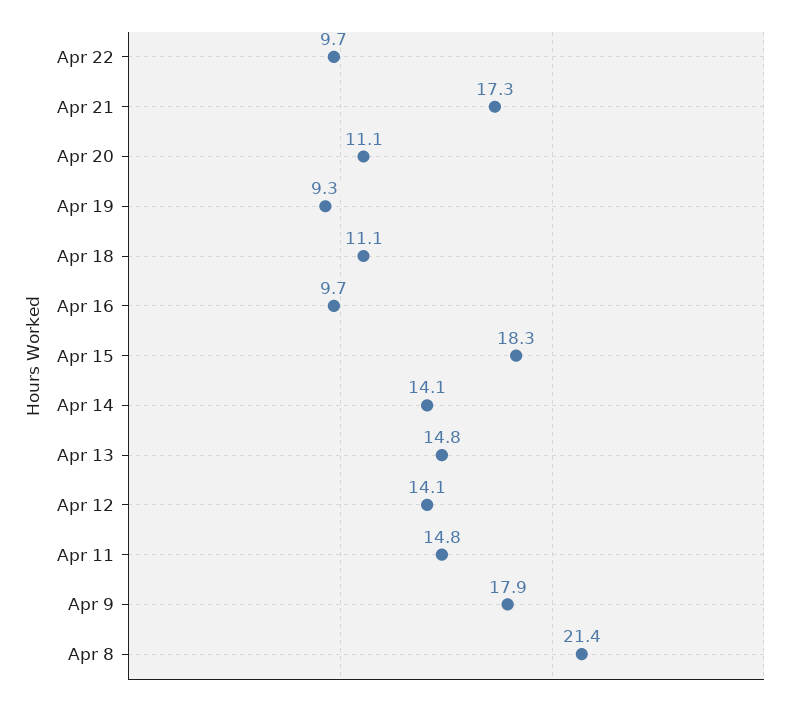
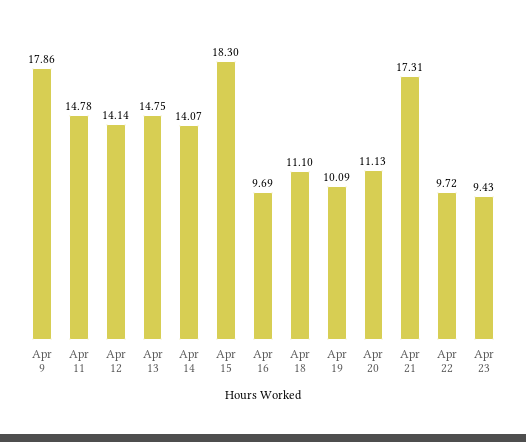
Apr 19: 9.3 -> 10.09
Apr 8: 21.4 -> none
Apr 23: none -> 9.43

